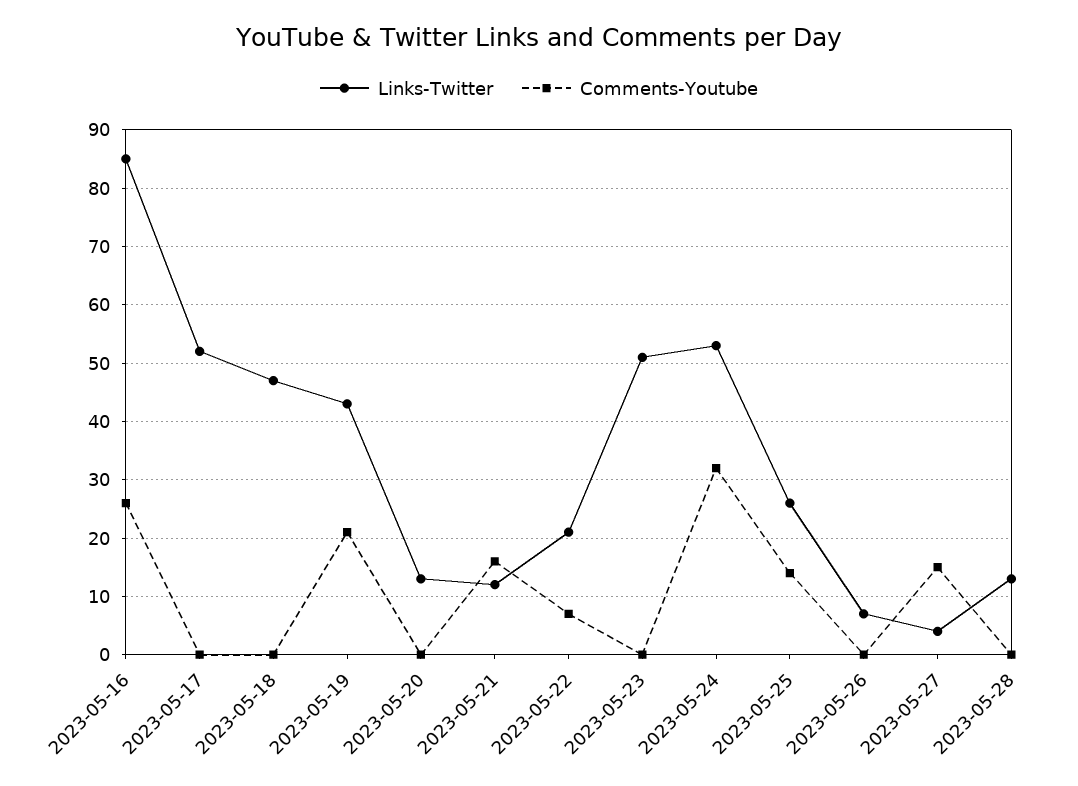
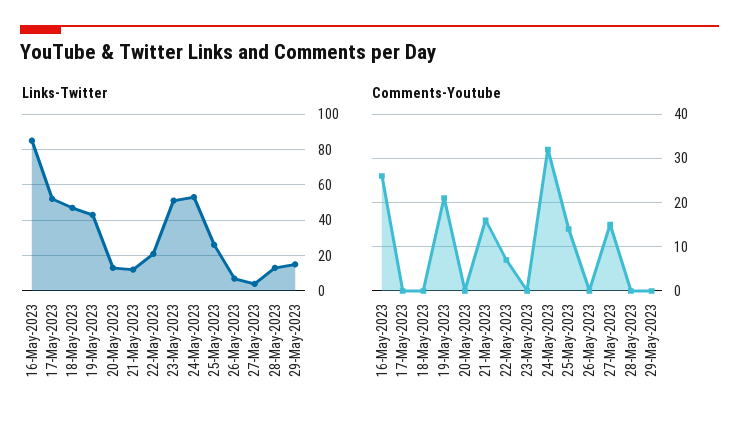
Links-Twitter, 29-May-2023: none -> 15
Comments-Youtube, 29-May-2023: none -> 0

